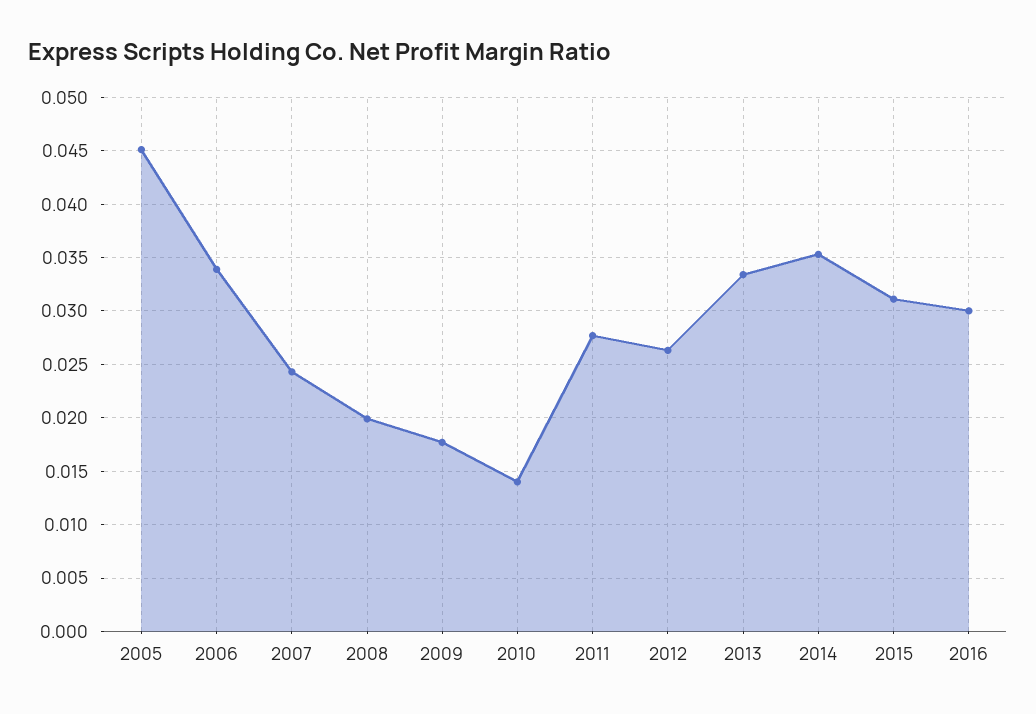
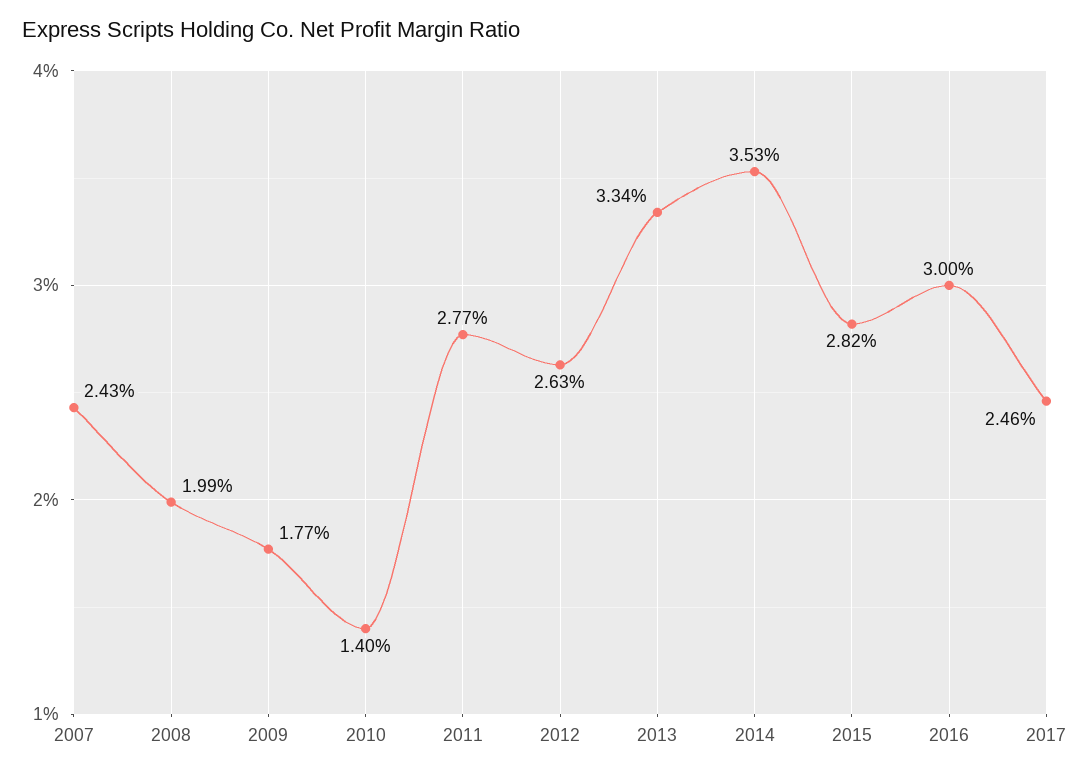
2005: 0.045 -> none
2006: 0.034 -> none
2015: 0.031 -> 0.0282
2017: none -> 0.0246

